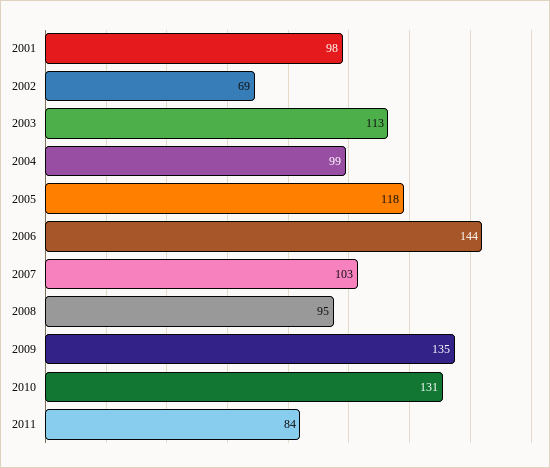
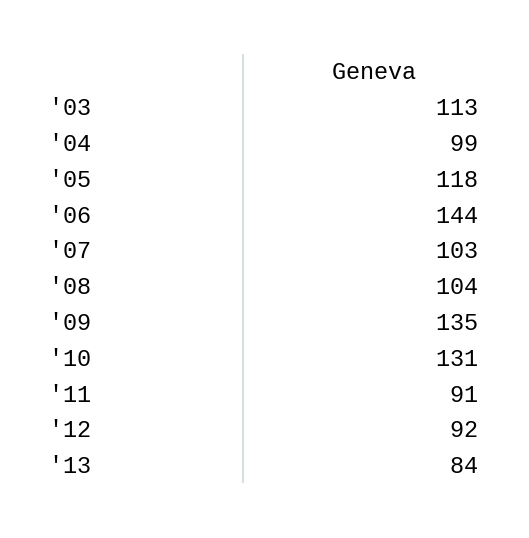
2001: 98 -> none
2002: 69 -> none
2008: 95 -> 104
2011: 84 -> 91
'12: none -> 92
'13: none -> 84

